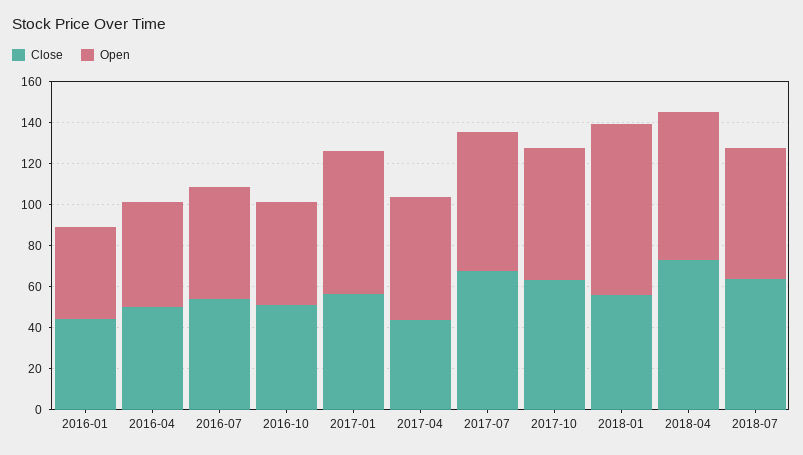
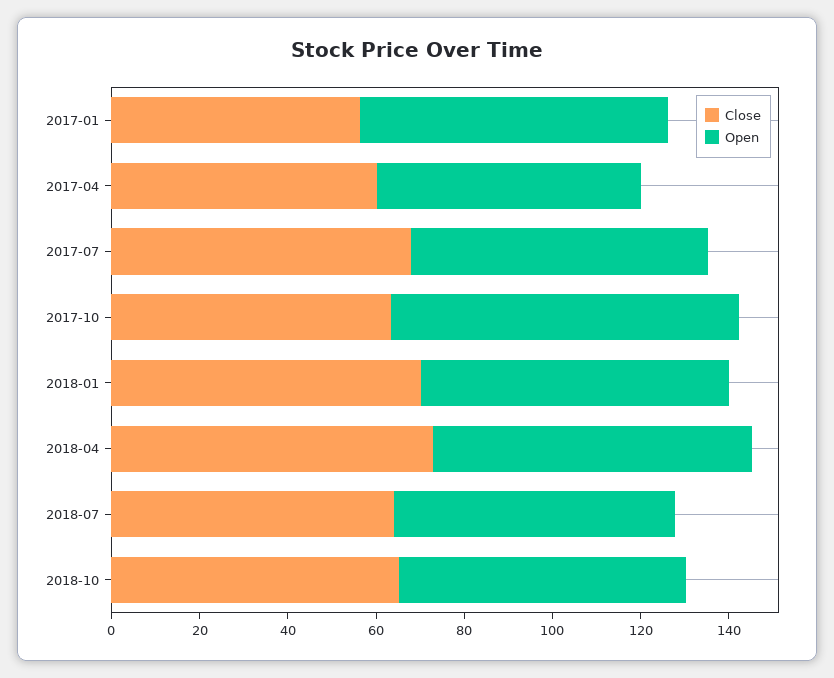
Close, 2016-01: 45 -> none
Open, 2016-01: 45 -> none
Close, 2016-04: 50 -> none
Open, 2016-04: 50 -> none
Close, 2016-07: 55 -> none
Open, 2016-07: 55 -> none
Close, 2016-10: 50 -> none
Open, 2016-10: 50 -> none
Close, 2017-04: 45 -> 60
Open, 2017-10: 65 -> 80
Close, 2018-01: 55 -> 70
Open, 2018-01: 85 -> 70
Close, 2018-10: none -> 65
Open, 2018-10: none -> 65

